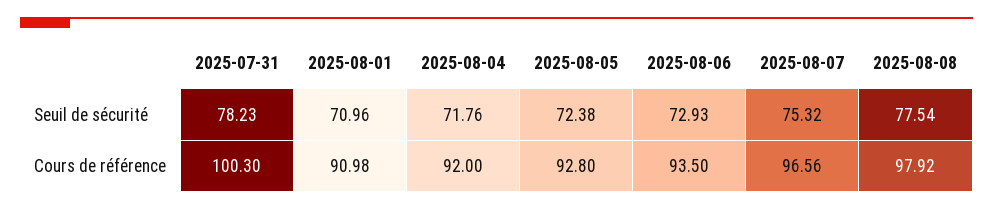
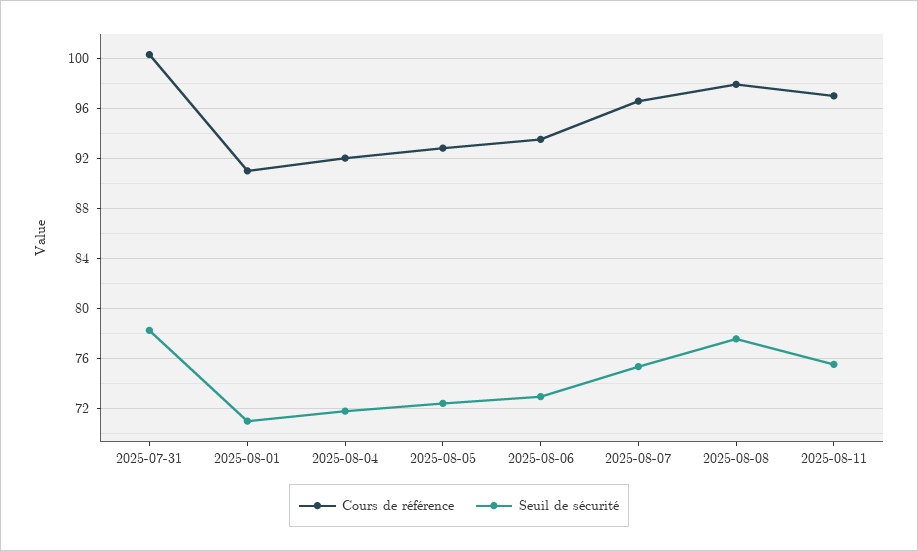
Cours de référence, 2025-08-11: none -> 97
Seuil de sécurité, 2025-08-11: none -> 75.5

